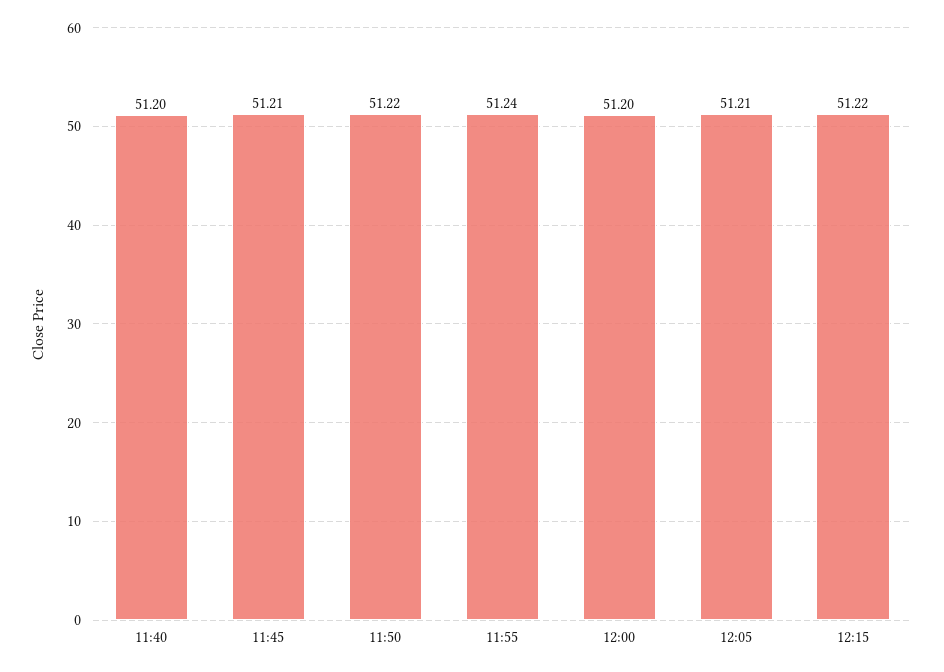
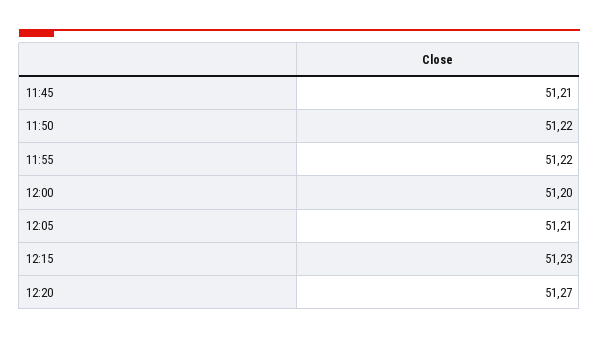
11:40: 51.2 -> none
11:55: 51.24 -> 51.22
12:15: 51.22 -> 51.23
12:20: none -> 51.27

